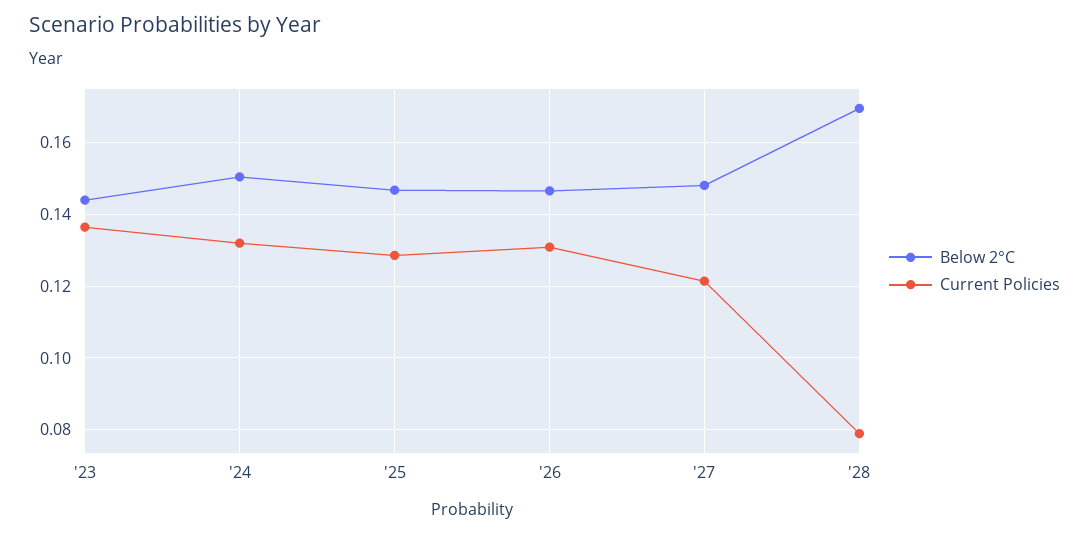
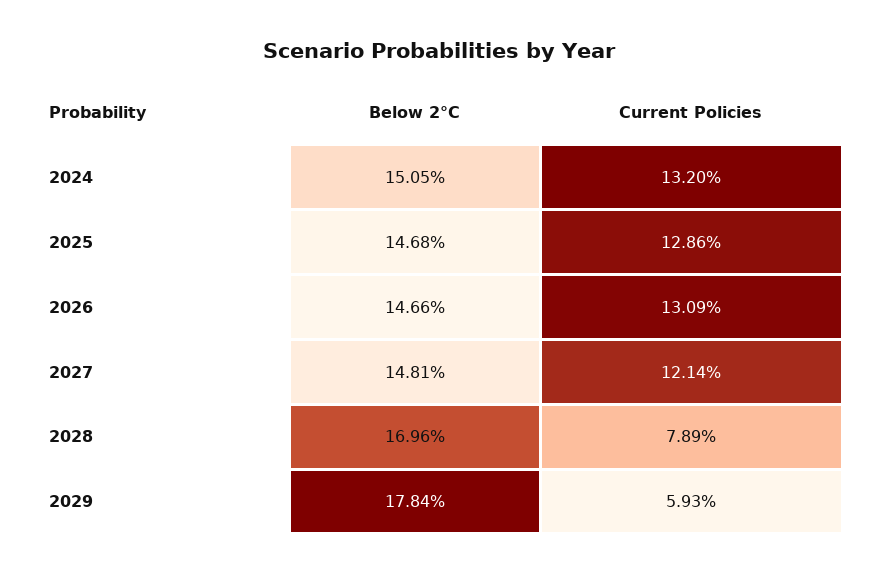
Below 2°C, '23: 0.144 -> none
Current Policies, '23: 0.136 -> none
Below 2°C, 2029: none -> 0.1784
Current Policies, 2029: none -> 0.0593

